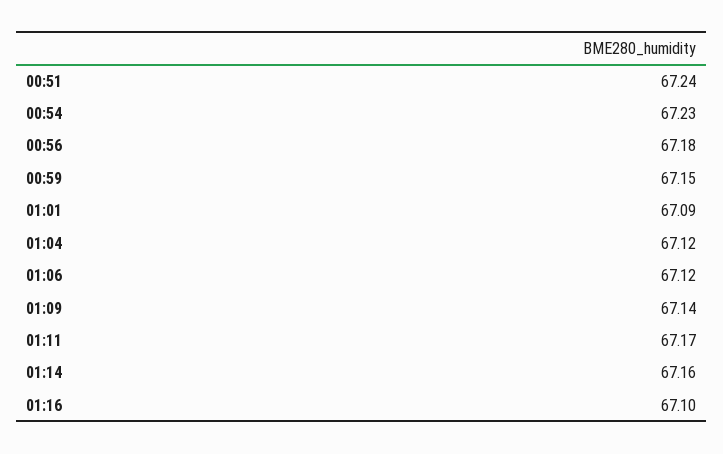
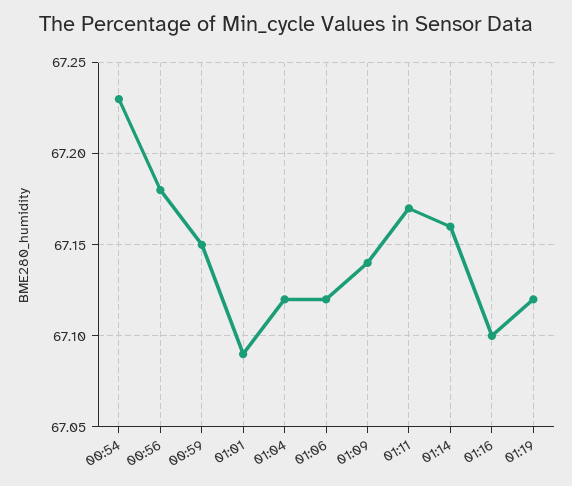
00:51: 67.24 -> none
01:19: none -> 67.12

